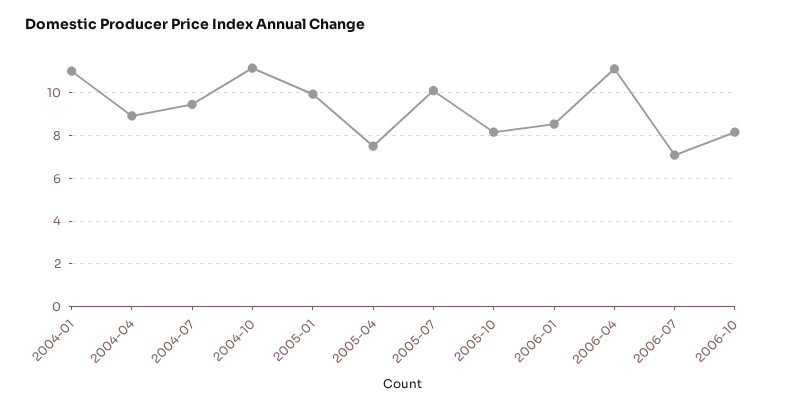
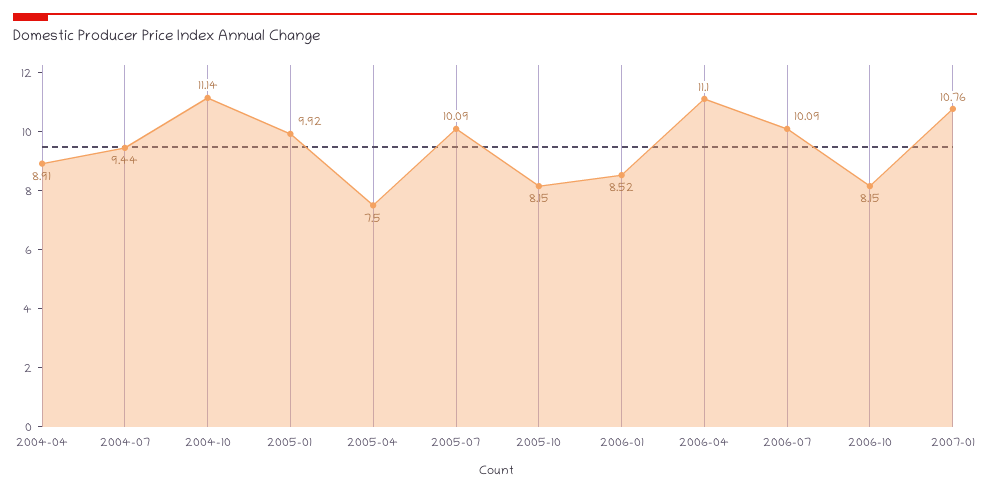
2004-01: 11 -> none
2006-07: 7 -> 10.09
2007-01: none -> 10.76

